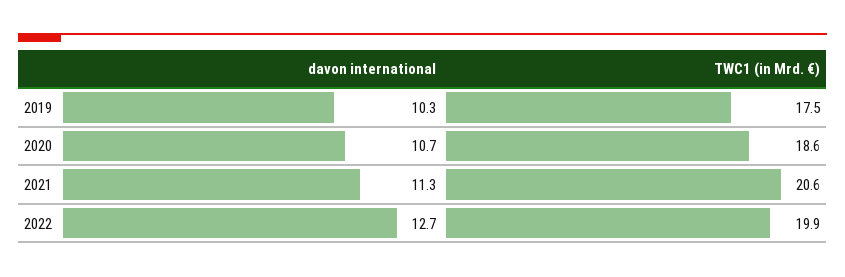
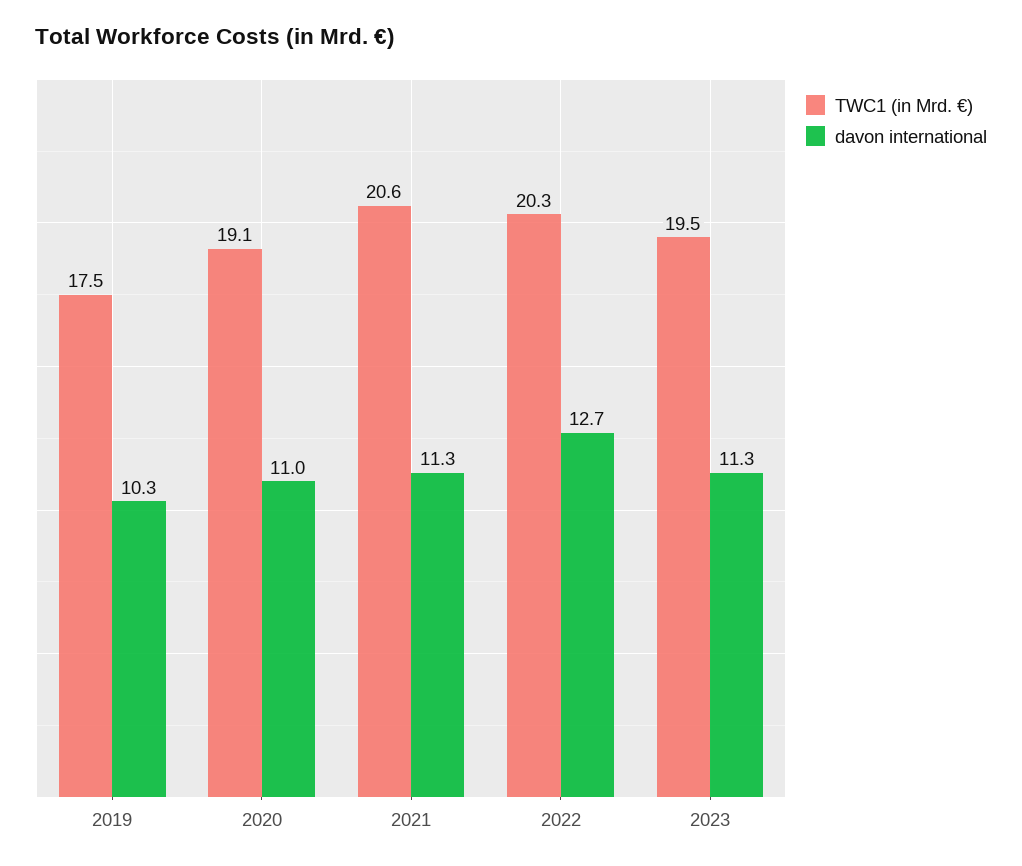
davon international, 2020: 10.7 -> 11
TWC1 (in Mrd. €), 2020: 18.6 -> 19.1
TWC1 (in Mrd. €), 2022: 19.9 -> 20.3
TWC1 (in Mrd. €), 2023: none -> 19.5
davon international, 2023: none -> 11.3

